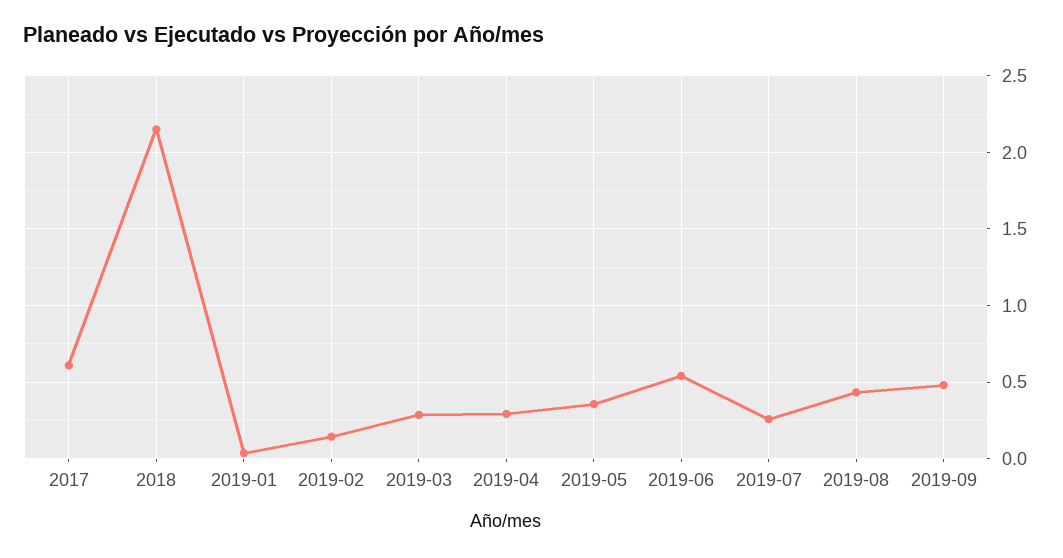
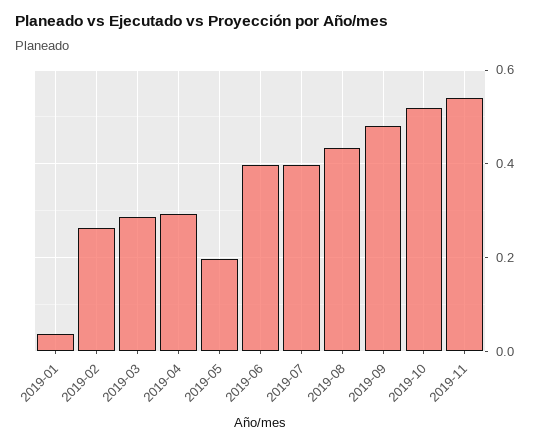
2017: 0.6 -> none
2018: 2.15 -> none
2019-02: 0.15 -> 0.26
2019-05: 0.35 -> 0.2
2019-06: 0.55 -> 0.4
2019-07: 0.25 -> 0.4
2019-10: none -> 0.52
2019-11: none -> 0.54

